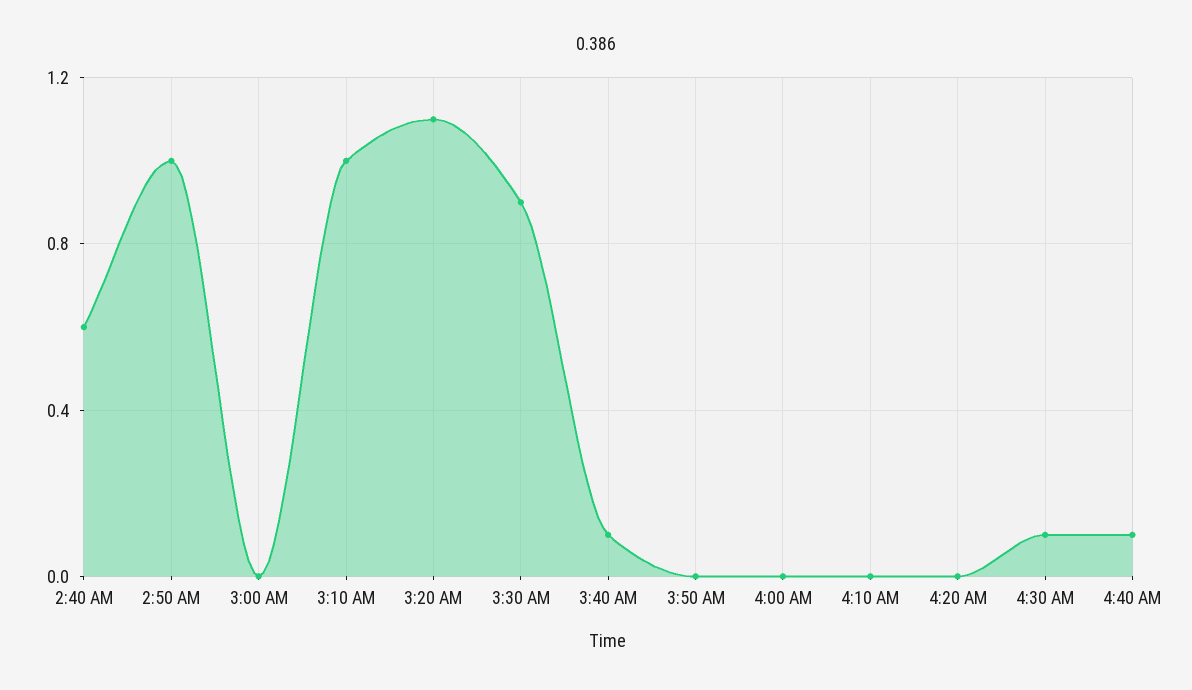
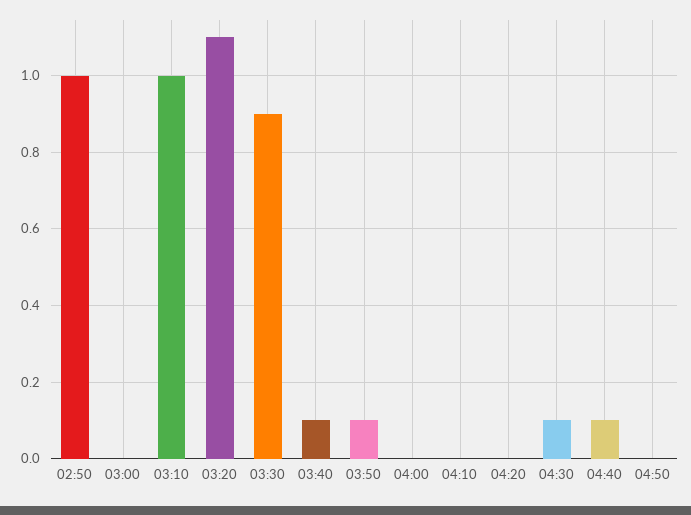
2:40 AM: 0.6 -> none
3:50 AM: 0 -> 0.1
04:50: none -> 0

